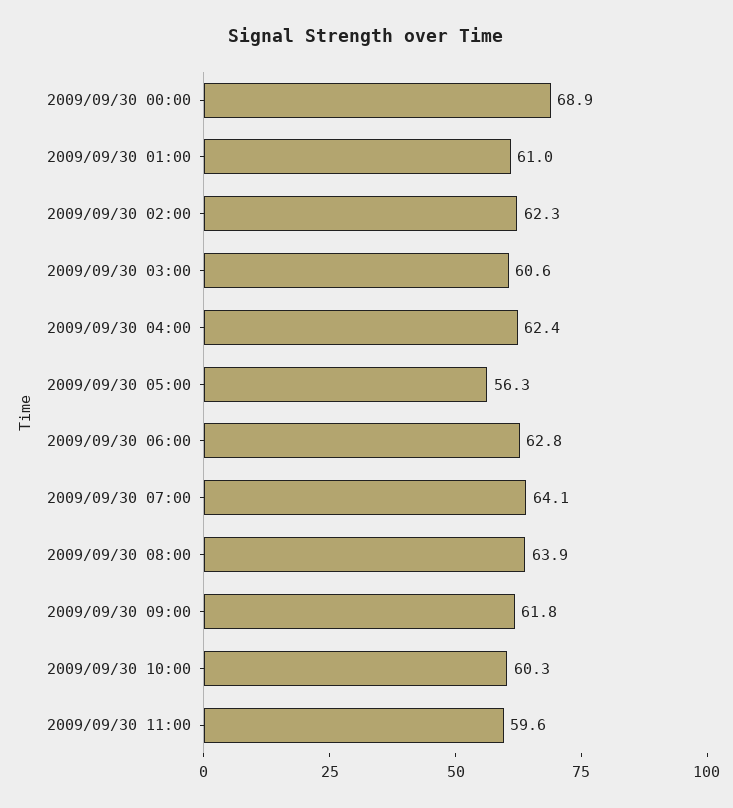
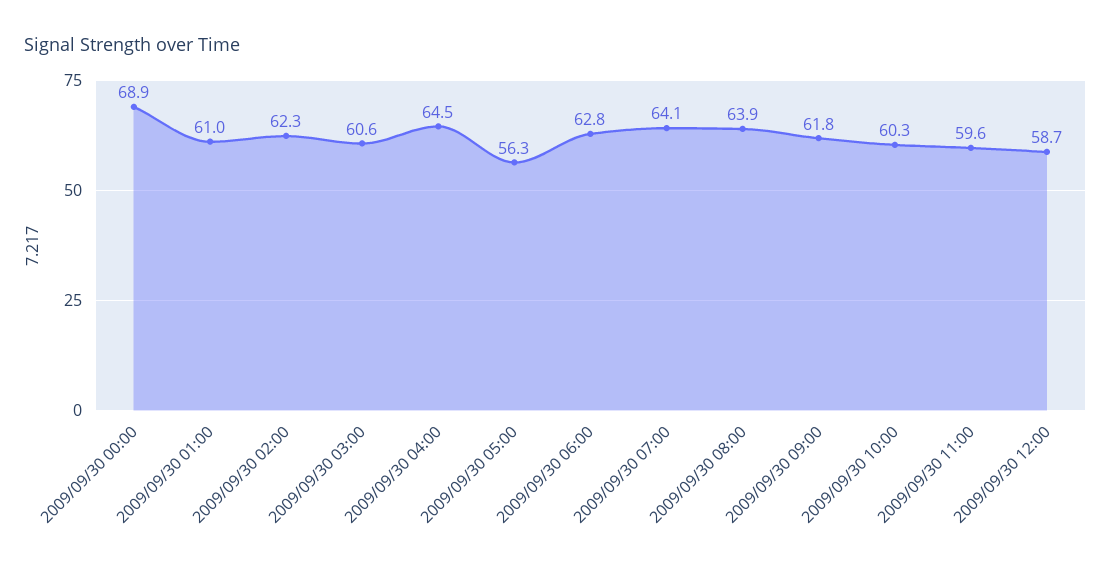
2009/09/30 04:00: 62.4 -> 64.5
2009/09/30 12:00: none -> 58.7

